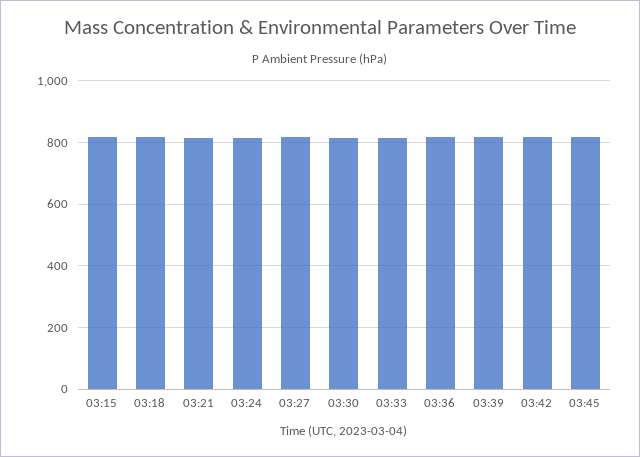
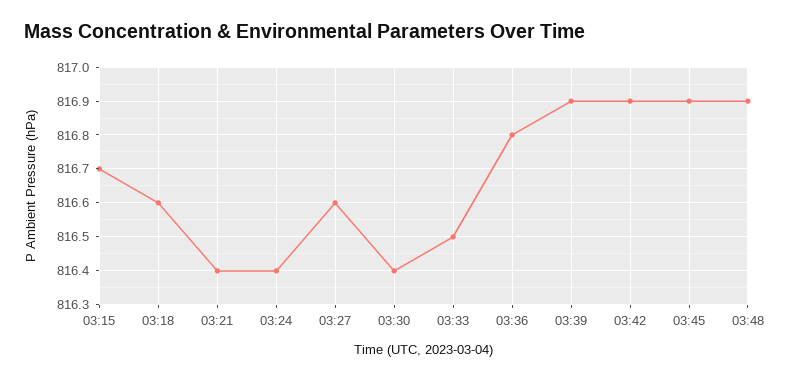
03:48: none -> 816.9

